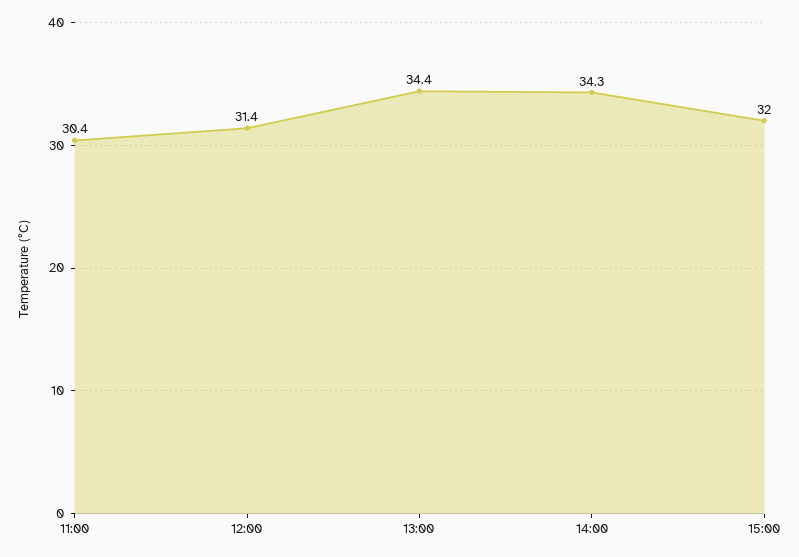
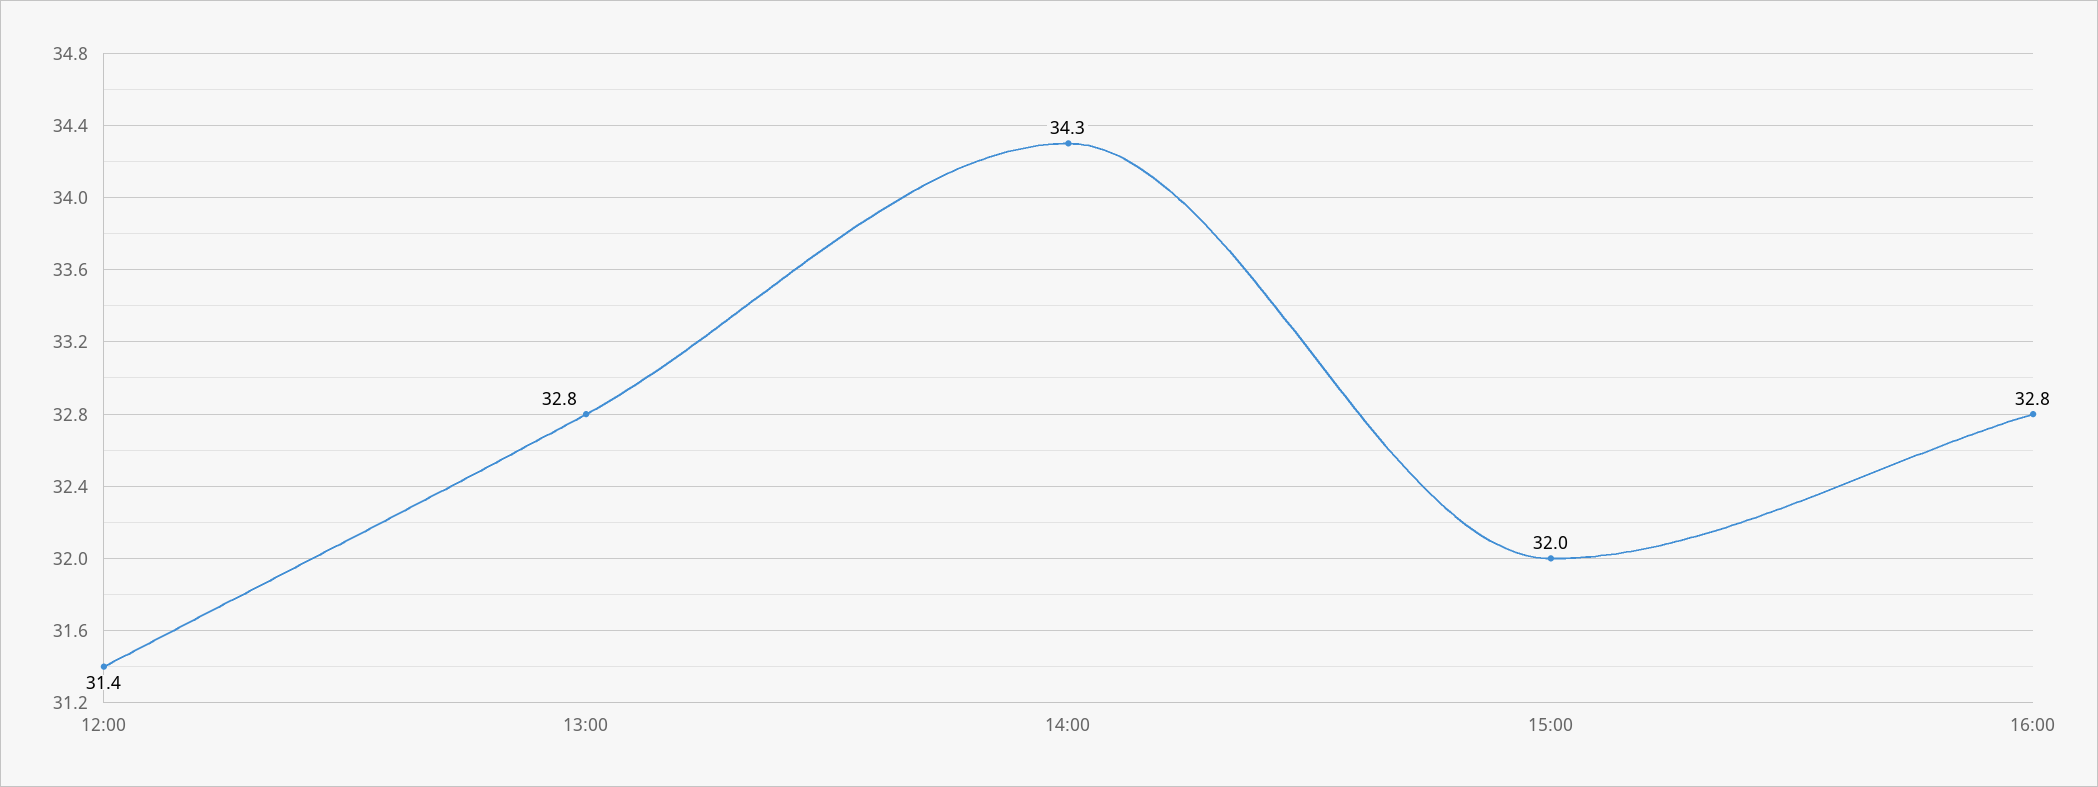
11:00: 30.4 -> none
13:00: 34.4 -> 32.8
16:00: none -> 32.8

